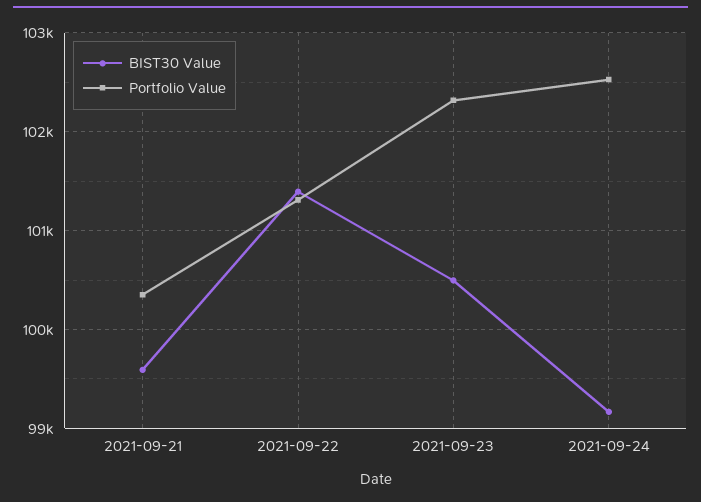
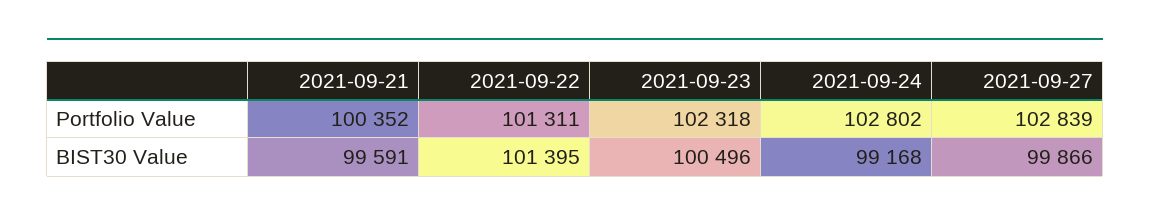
Portfolio Value, 2021-09-24: 102500 -> 102802
Portfolio Value, 2021-09-27: none -> 102839
BIST30 Value, 2021-09-27: none -> 99866

